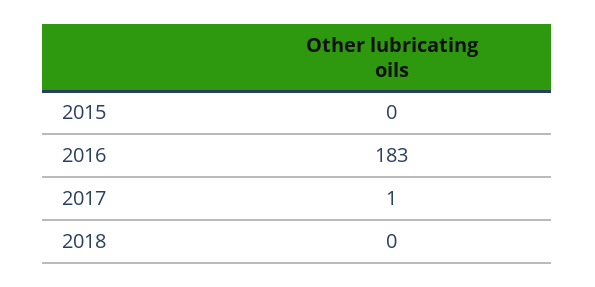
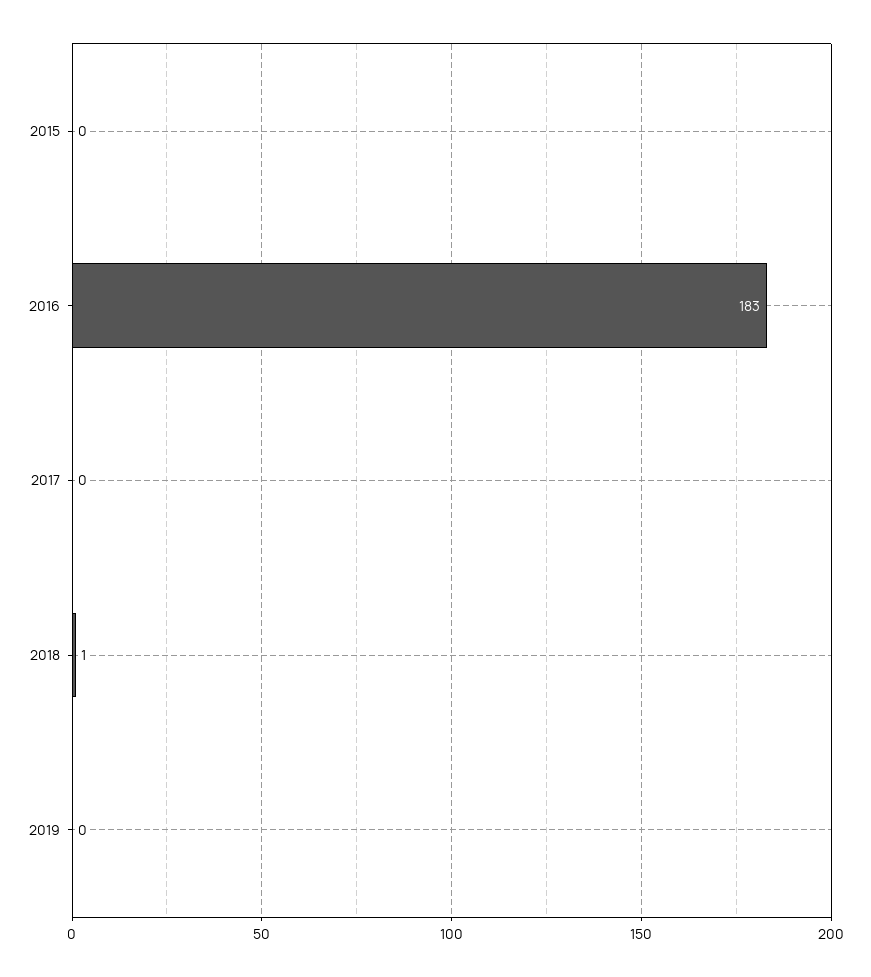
2017: 1 -> 0
2018: 0 -> 1
2019: none -> 0

